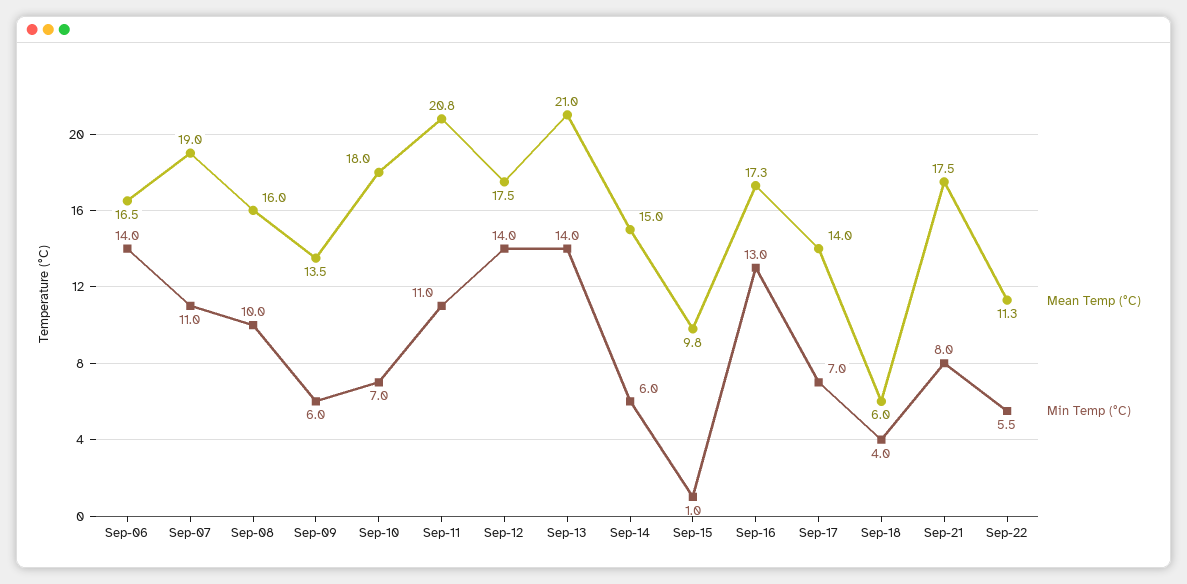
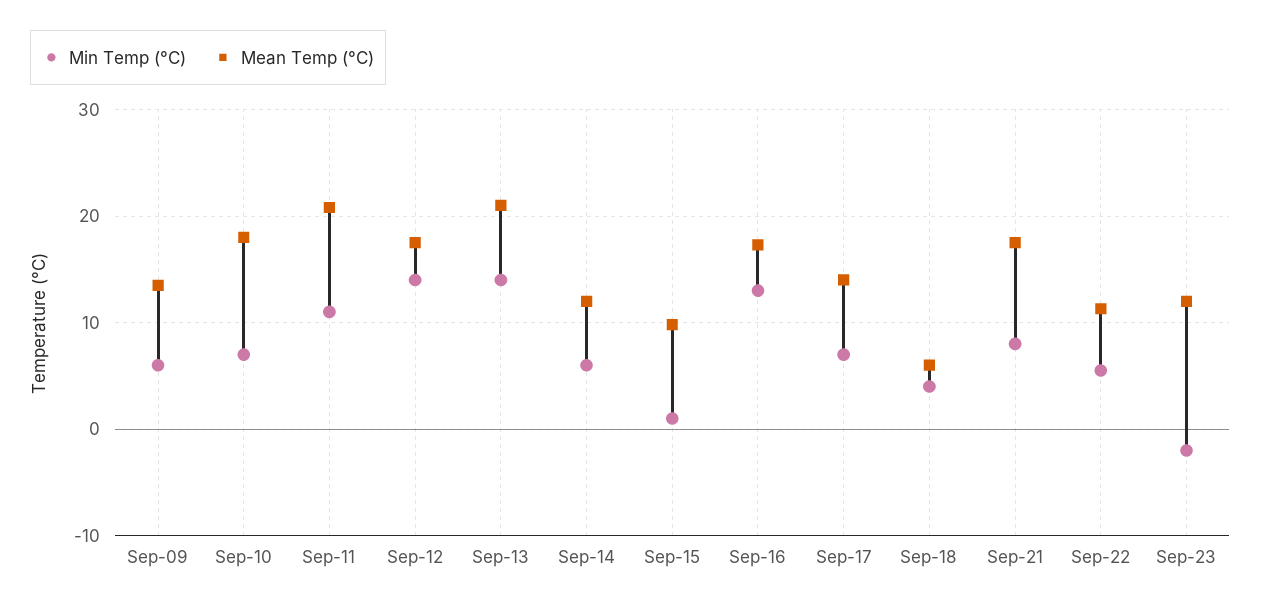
Mean Temp (°C), Sep-06: 16.5 -> none
Min Temp (°C), Sep-06: 14 -> none
Mean Temp (°C), Sep-07: 19 -> none
Min Temp (°C), Sep-07: 11 -> none
Mean Temp (°C), Sep-08: 16 -> none
Min Temp (°C), Sep-08: 10 -> none
Mean Temp (°C), Sep-14: 15 -> 12
Min Temp (°C), Sep-23: none -> -2
Mean Temp (°C), Sep-23: none -> 12

